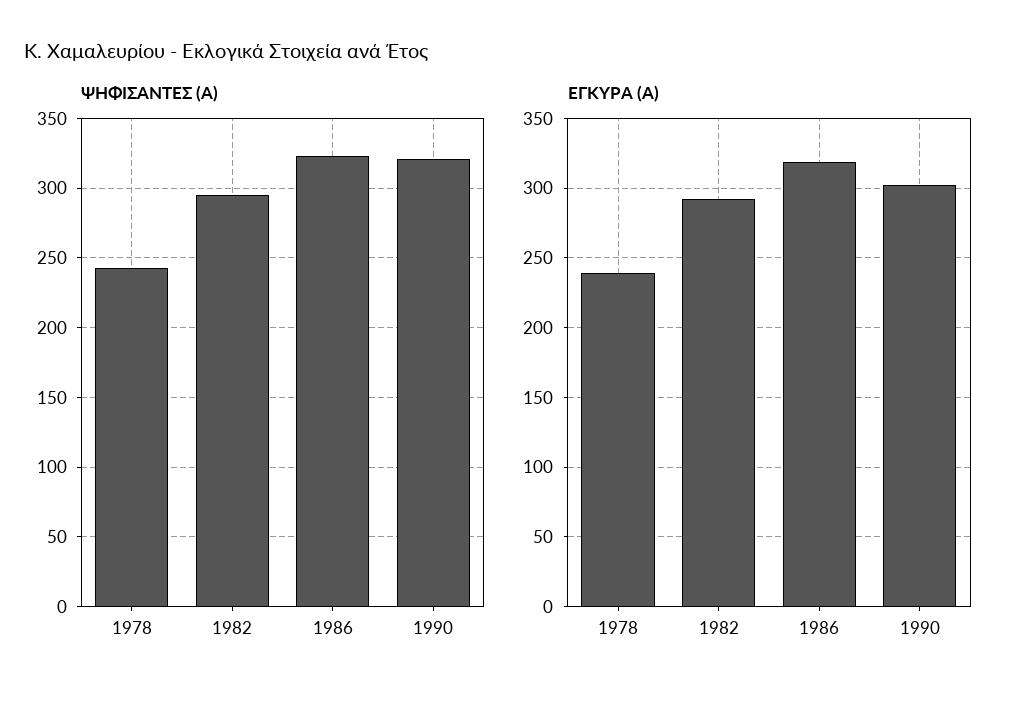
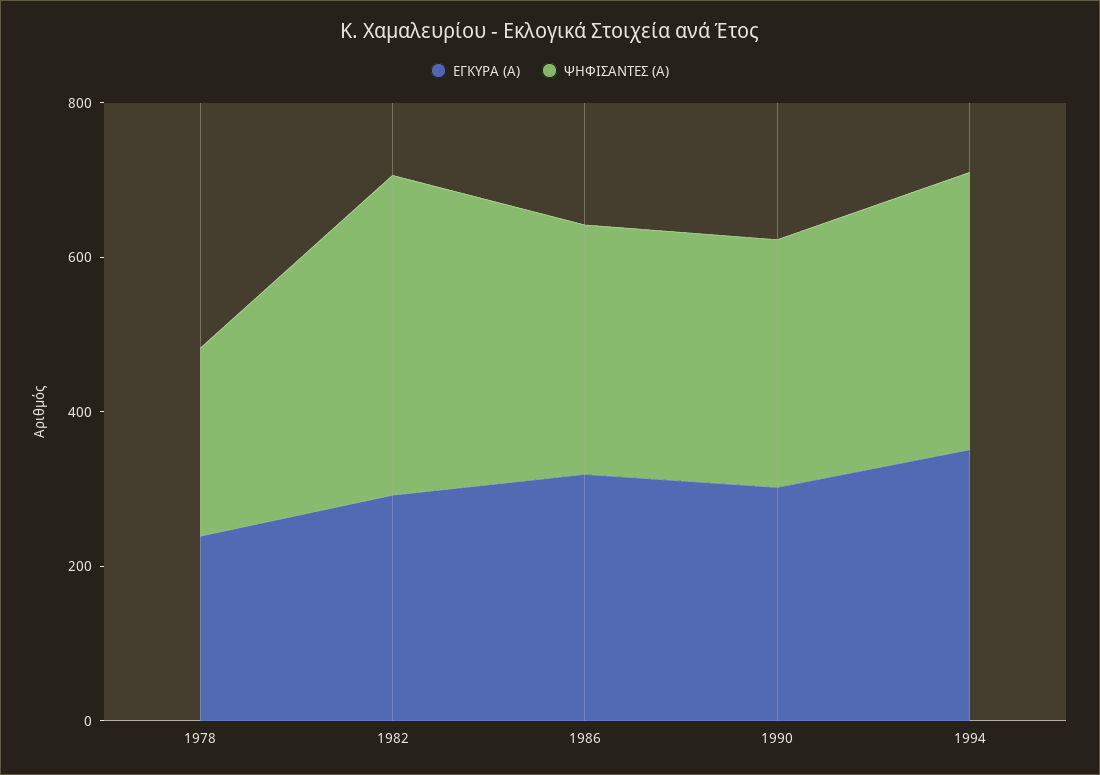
ΨΗΦΙΣΑΝΤΕΣ (Α), 1982: 295 -> 400
ΕΓΚΥΡΑ (Α), 1994: none -> 350
ΨΗΦΙΣΑΝΤΕΣ (Α), 1994: none -> 350

